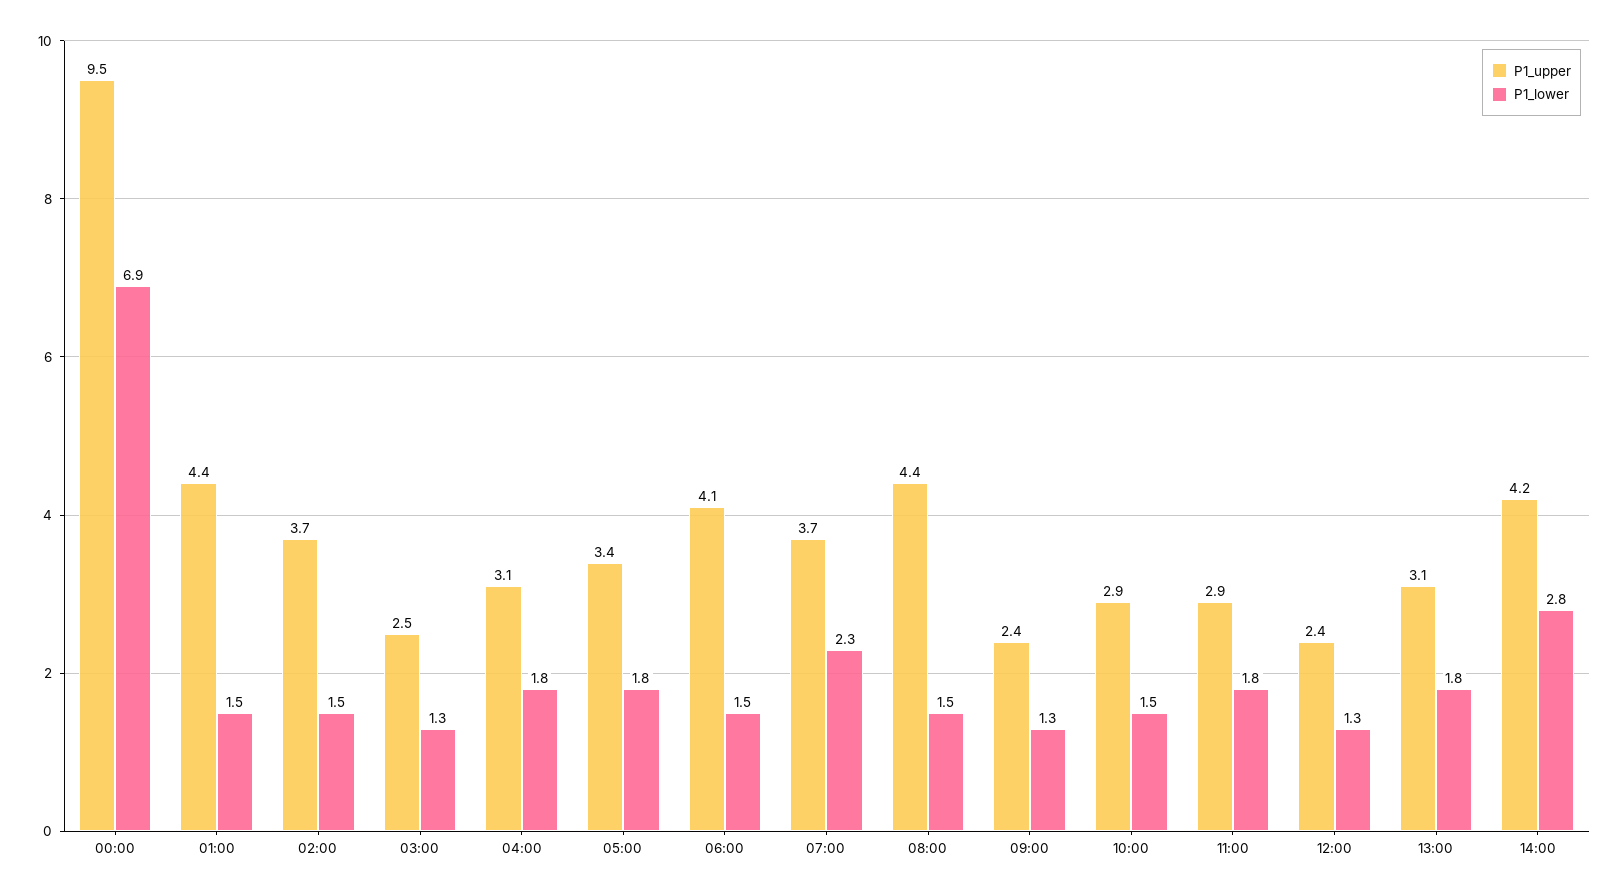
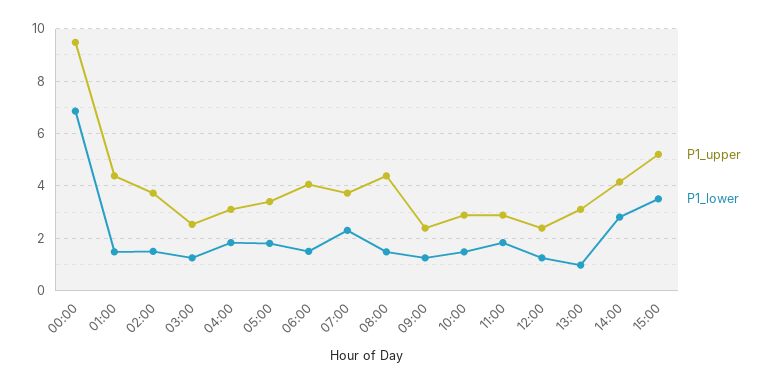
P1_lower, 13:00: 1.8 -> 1
P1_upper, 15:00: none -> 5.25
P1_lower, 15:00: none -> 3.5

